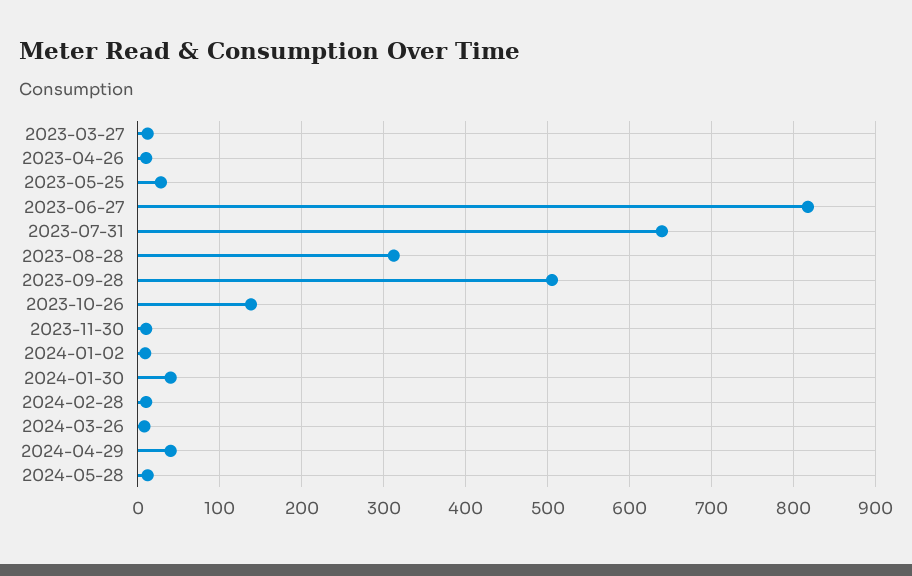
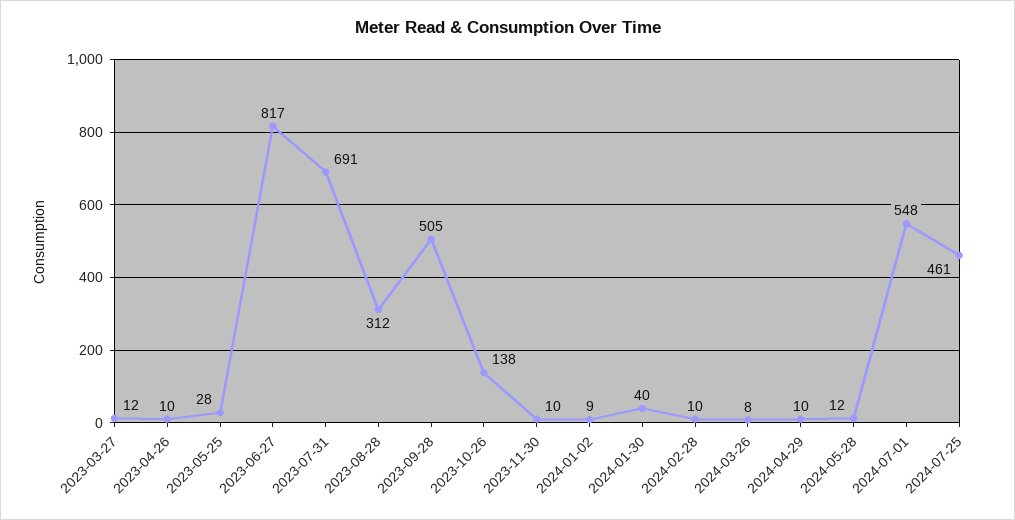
2023-07-31: 640 -> 691
2024-04-29: 40 -> 10
2024-07-01: none -> 548
2024-07-25: none -> 461

